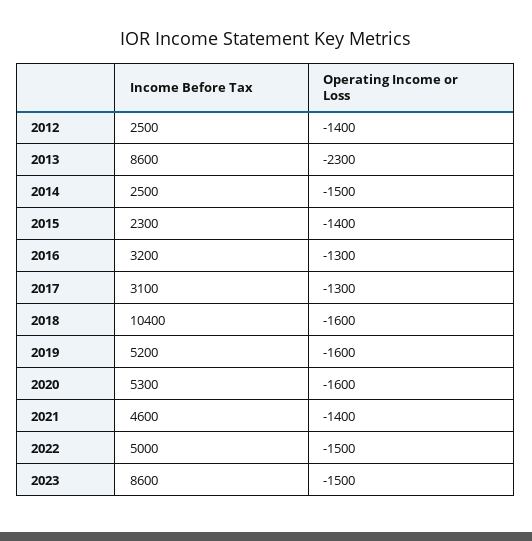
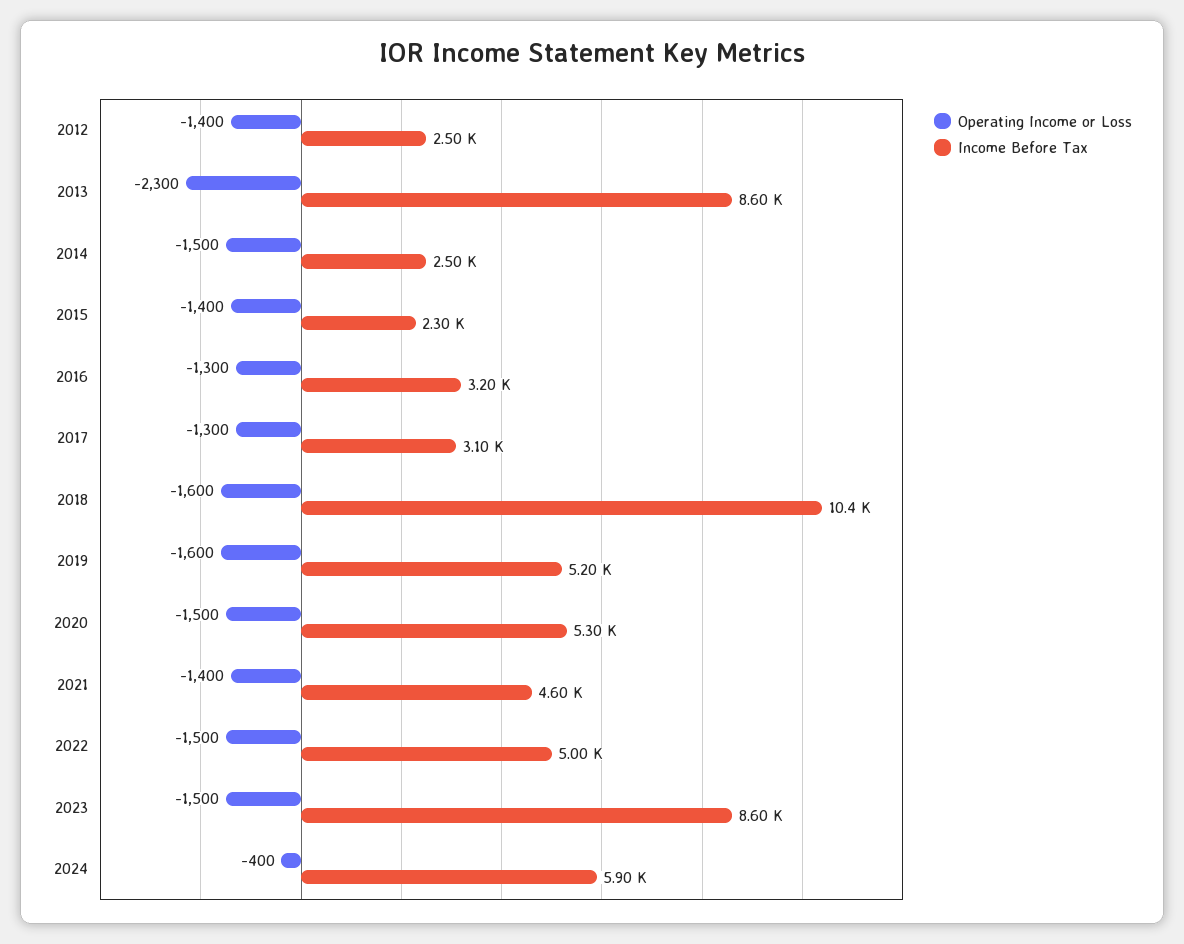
Operating Income or Loss, 2020: -1600 -> -1500
Operating Income or Loss, 2024: none -> -400
Income Before Tax, 2024: none -> 5900

